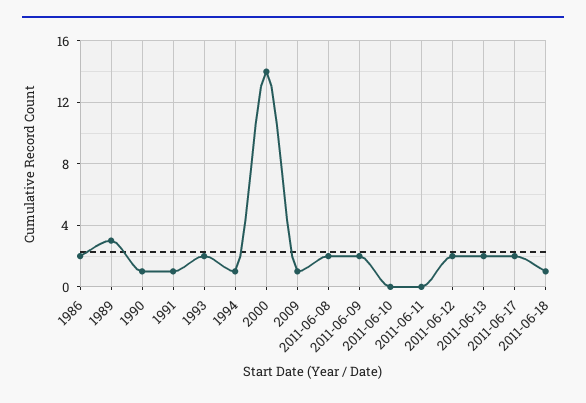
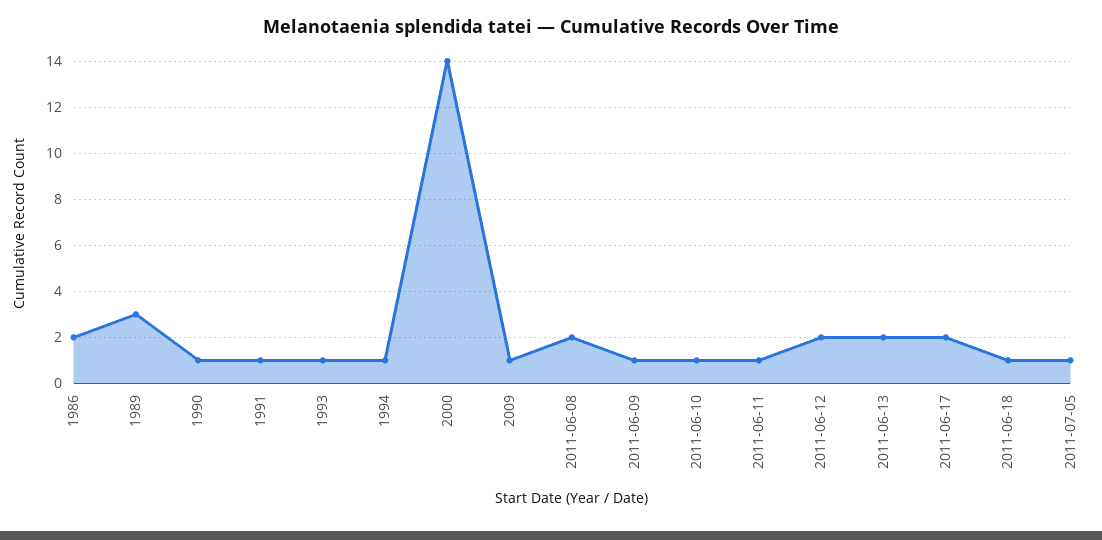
1993: 2 -> 1
2011-06-09: 2 -> 1
2011-06-10: 0 -> 1
2011-06-11: 0 -> 1
2011-07-05: none -> 1

